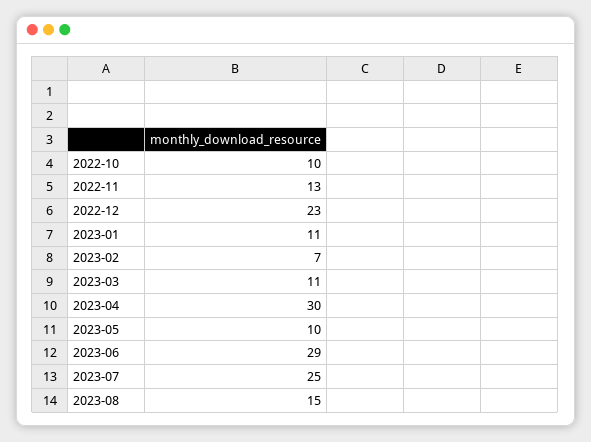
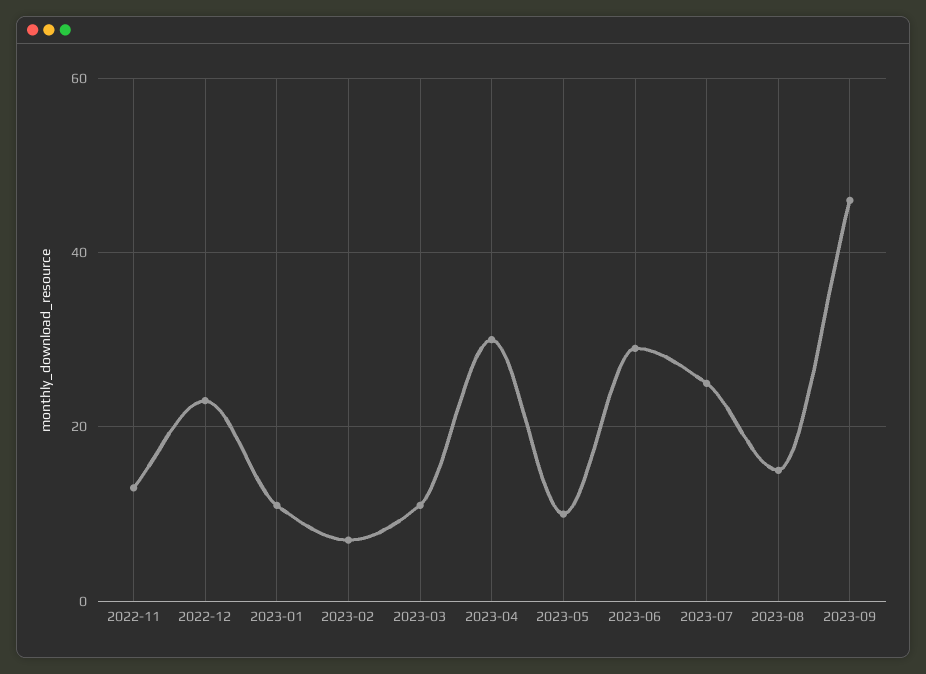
2022-10: 10 -> none
2023-09: none -> 45

